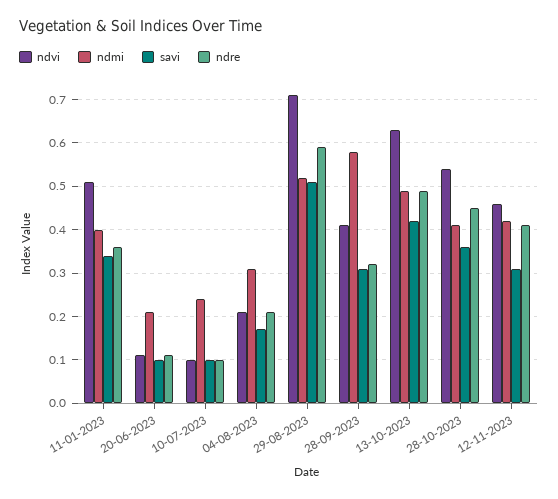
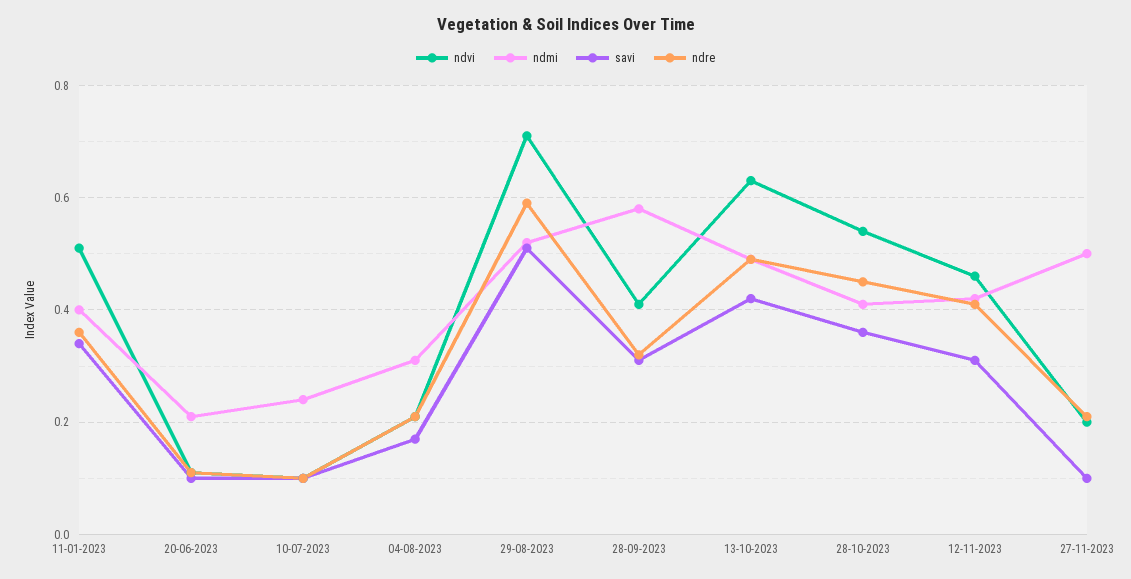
ndvi, 27-11-2023: none -> 0.2
ndmi, 27-11-2023: none -> 0.5
savi, 27-11-2023: none -> 0.1
ndre, 27-11-2023: none -> 0.2

